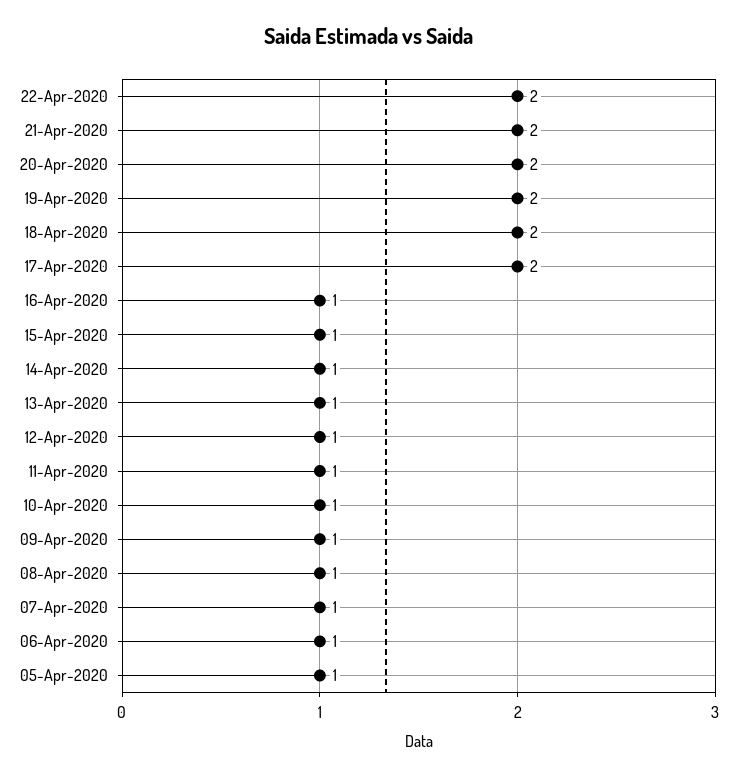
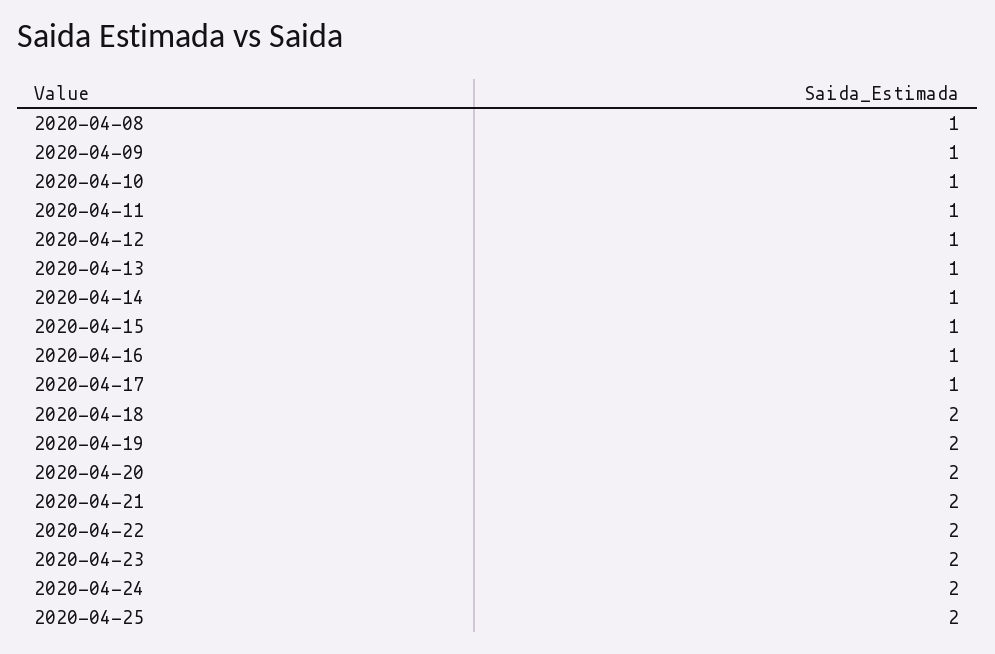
17-Apr-2020: 2 -> 1
07-Apr-2020: 1 -> none
06-Apr-2020: 1 -> none
05-Apr-2020: 1 -> none
2020-04-23: none -> 2
2020-04-24: none -> 2
2020-04-25: none -> 2

